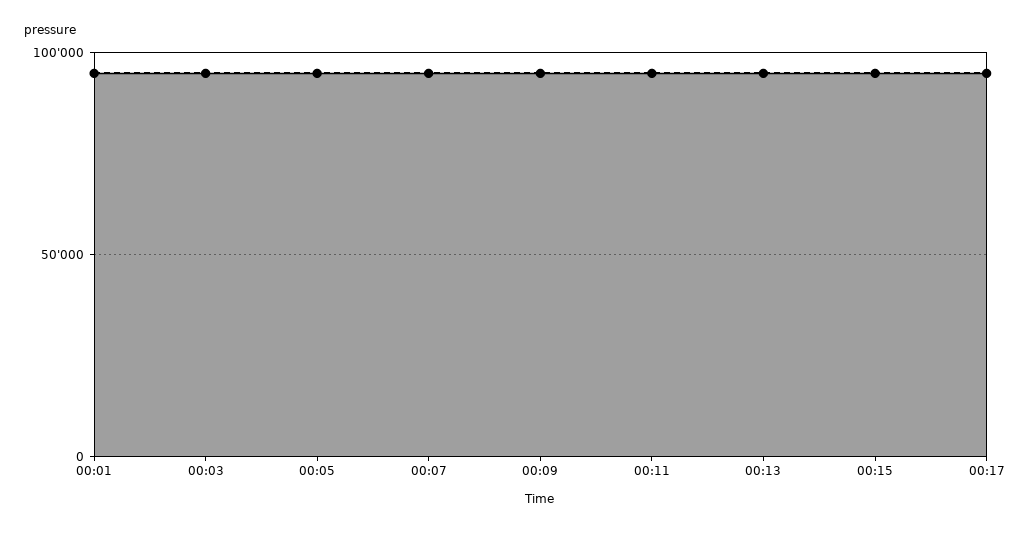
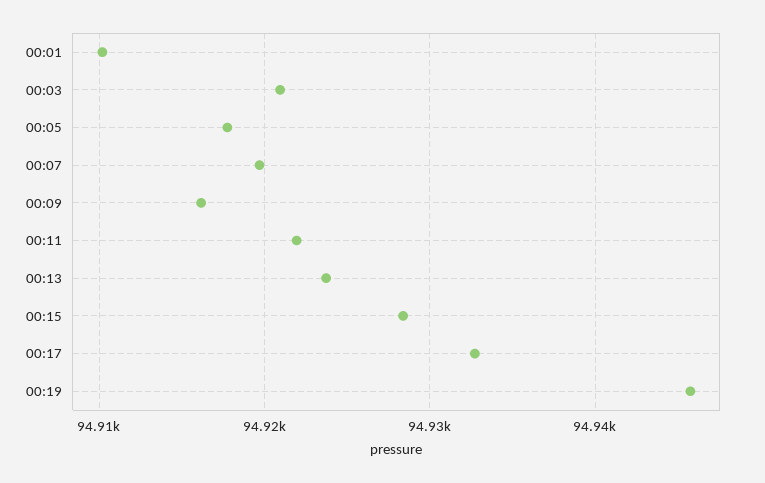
00:19: none -> 94946

